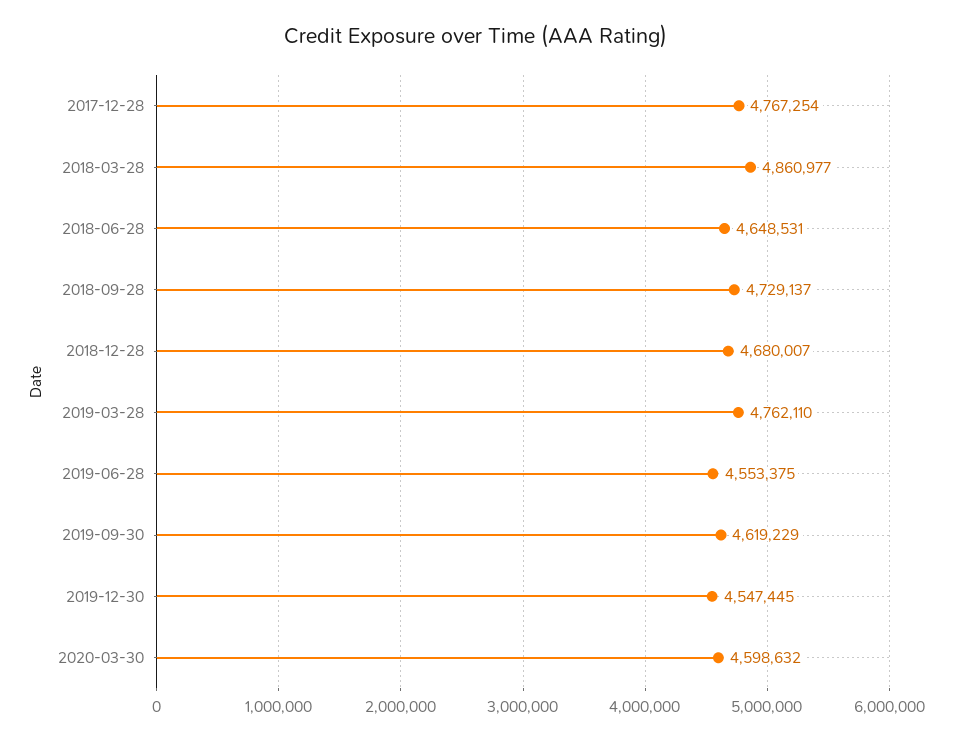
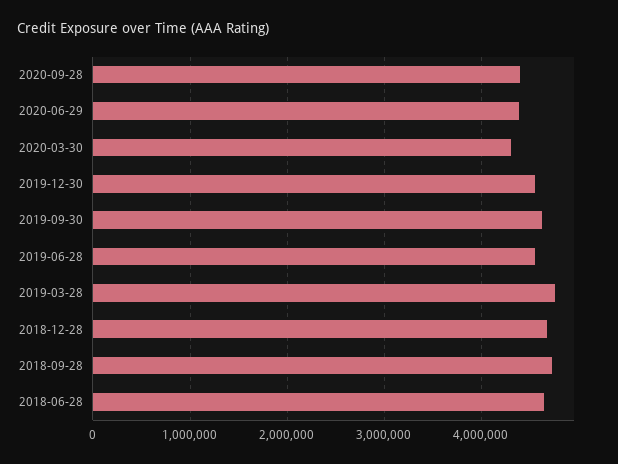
2017-12-28: 4767254 -> none
2018-03-28: 4860977 -> none
2020-03-30: 4598632 -> 4300000
2020-09-28: none -> 4400000
2020-06-29: none -> 4400000

